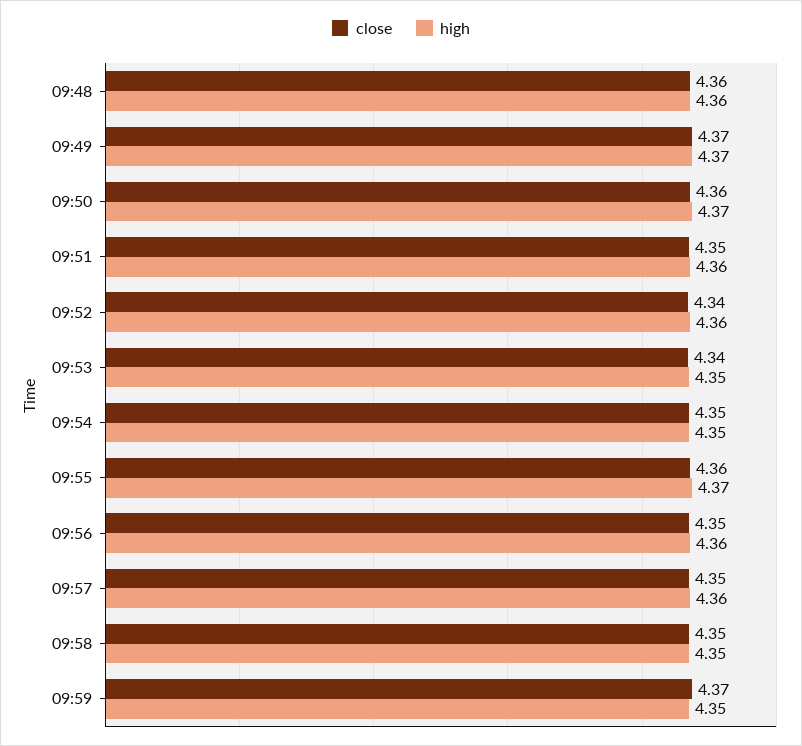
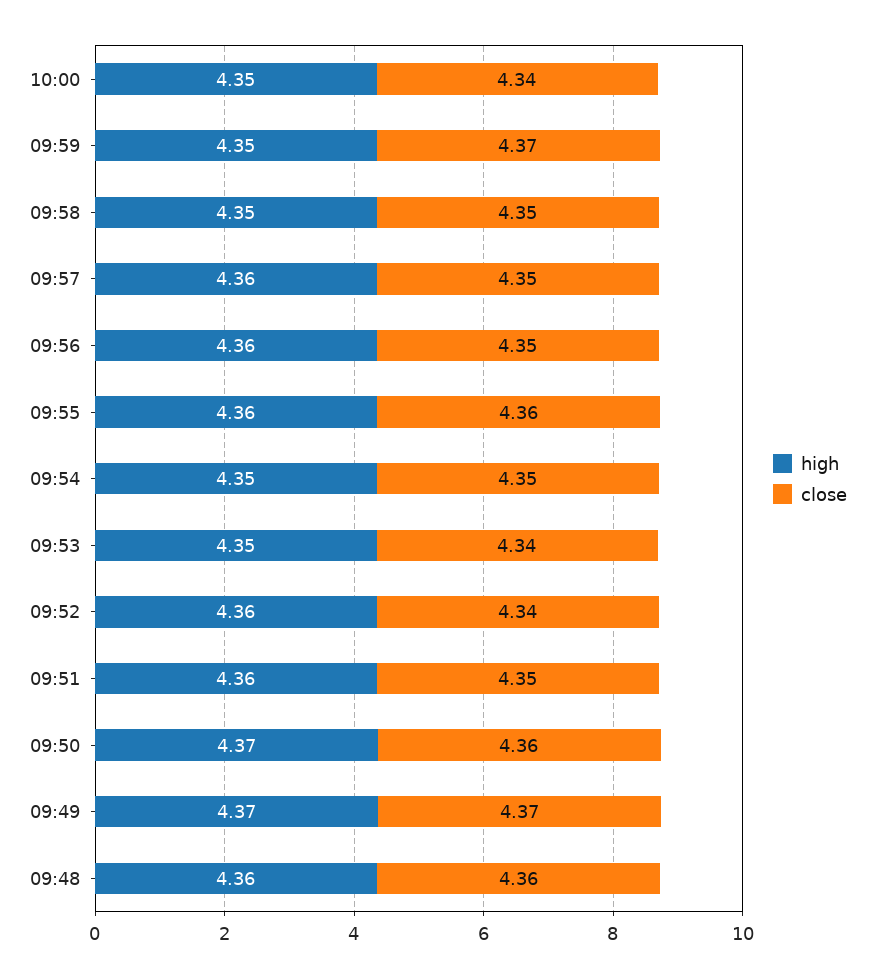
high, 09:55: 4.37 -> 4.36
high, 10:00: none -> 4.35
close, 10:00: none -> 4.34

